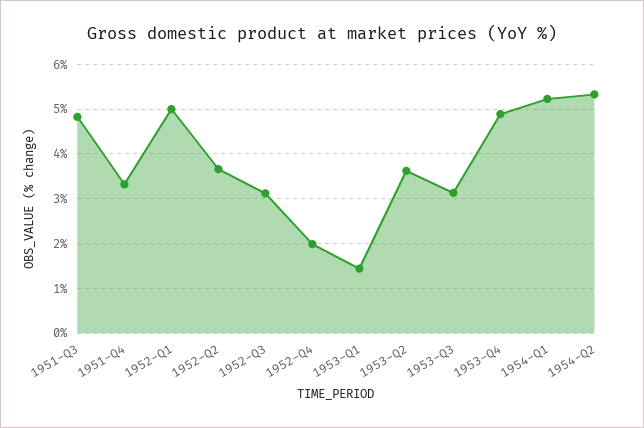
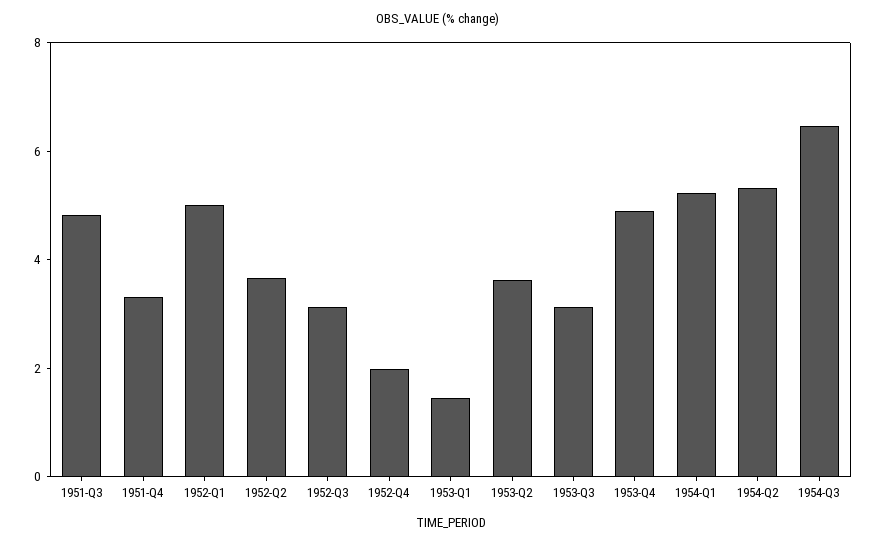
1954-Q3: none -> 6.5

